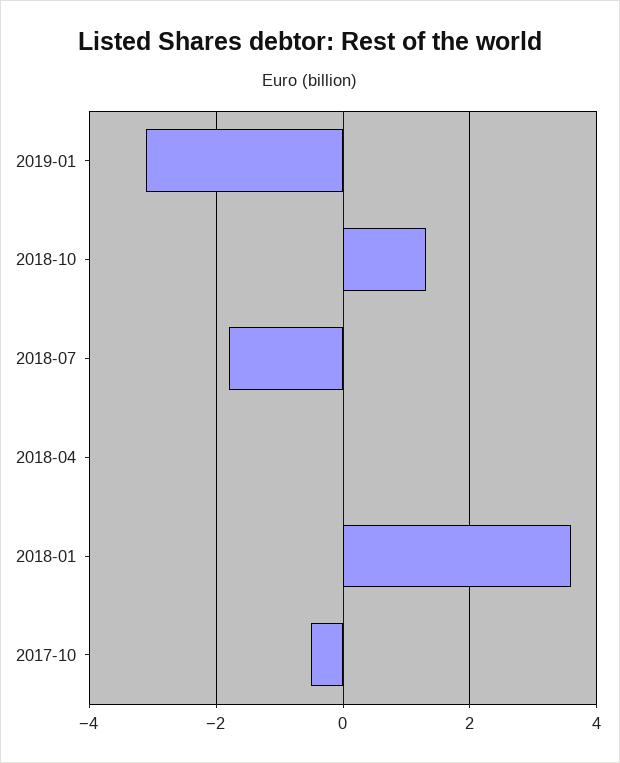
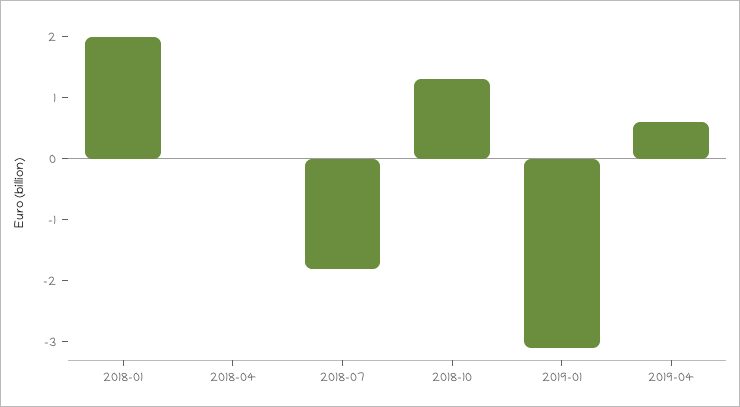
2018-01: 3.5 -> 2
2017-10: -0.5 -> none
2019-04: none -> 0.5

